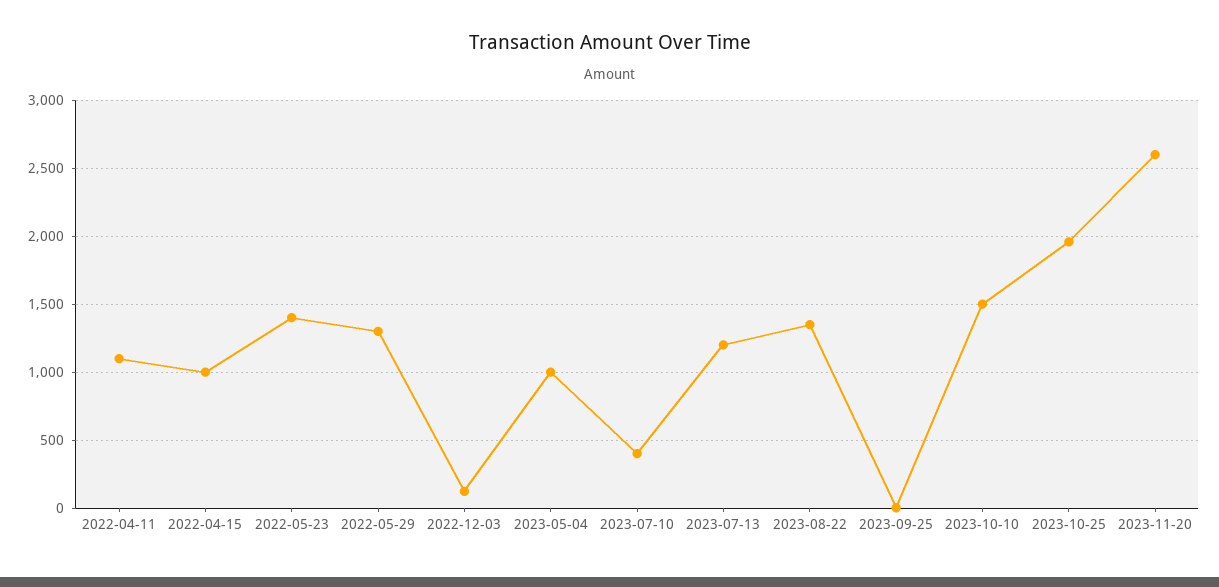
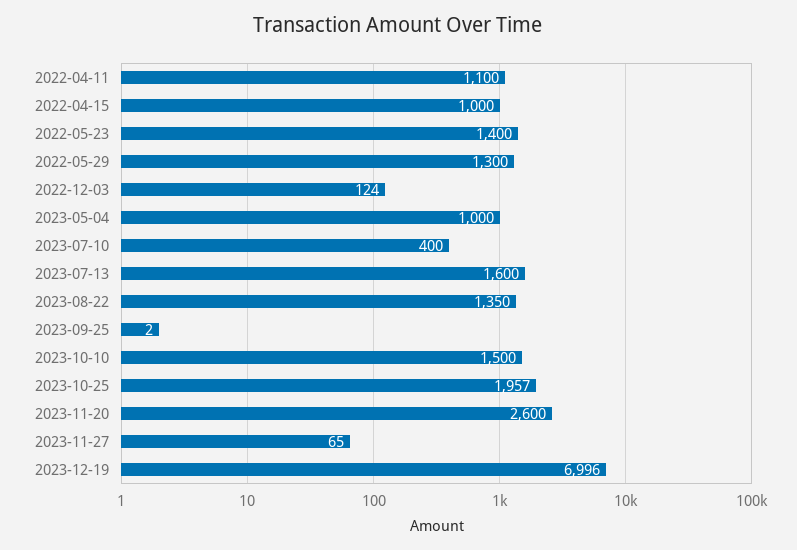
2023-07-13: 1200 -> 1600
2023-11-27: none -> 65
2023-12-19: none -> 6996

